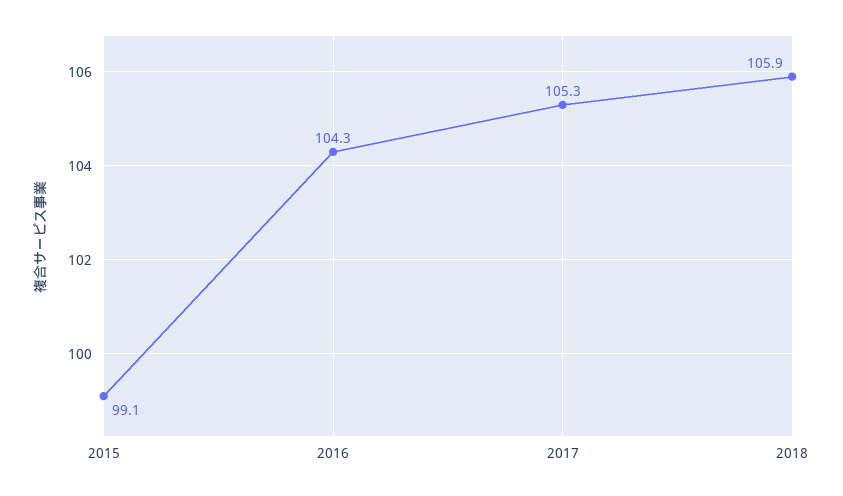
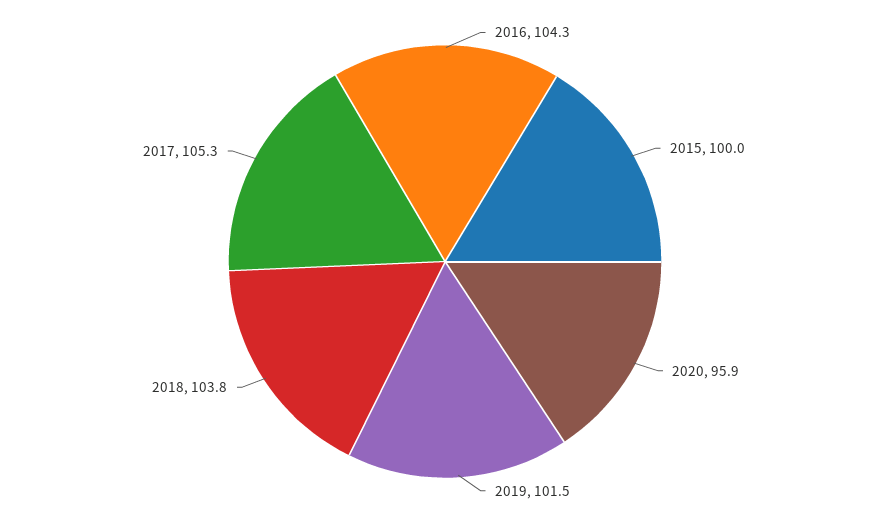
2015: 99.1 -> 100
2018: 105.9 -> 103.8
2020: none -> 95.9
2019: none -> 101.5

